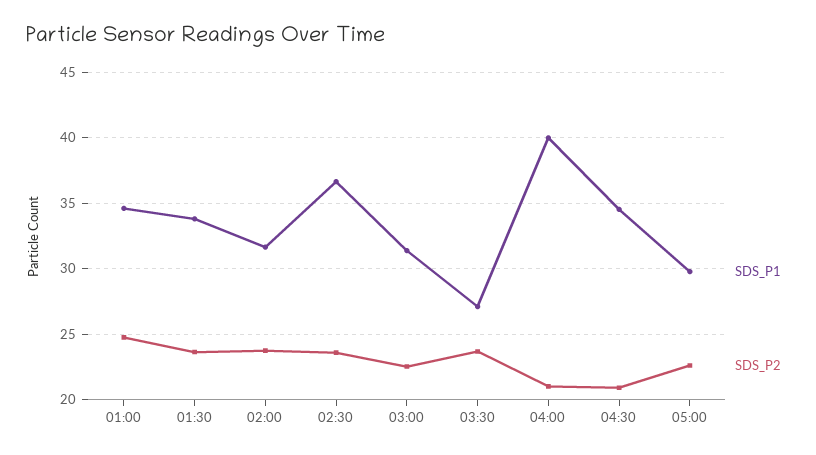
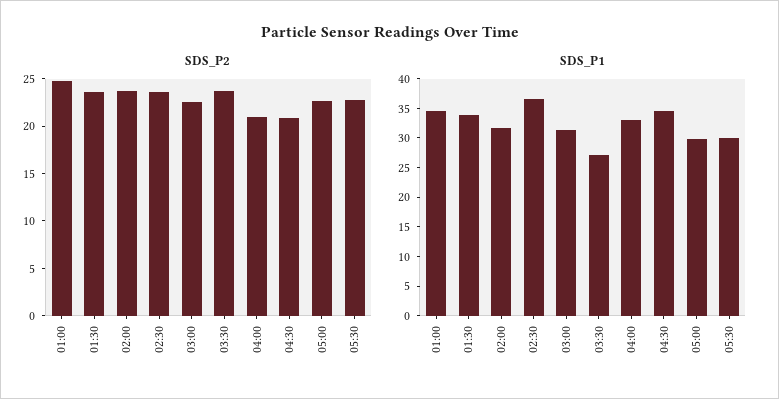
SDS_P1, 04:00: 40 -> 32.5
SDS_P2, 05:30: none -> 23
SDS_P1, 05:30: none -> 30

